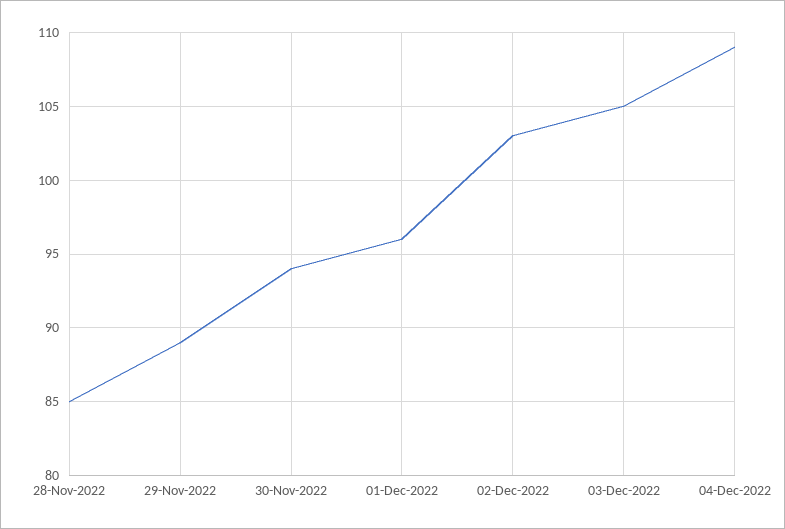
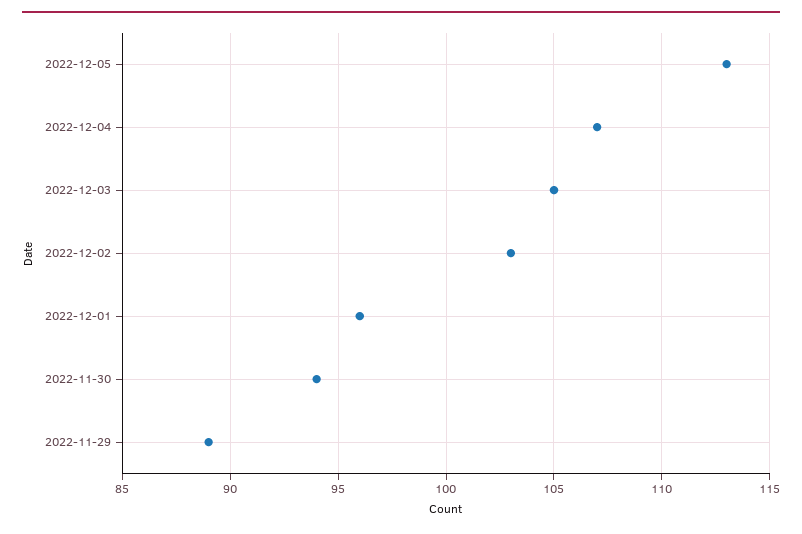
28-Nov-2022: 85 -> none
04-Dec-2022: 109 -> 107
2022-12-05: none -> 113

